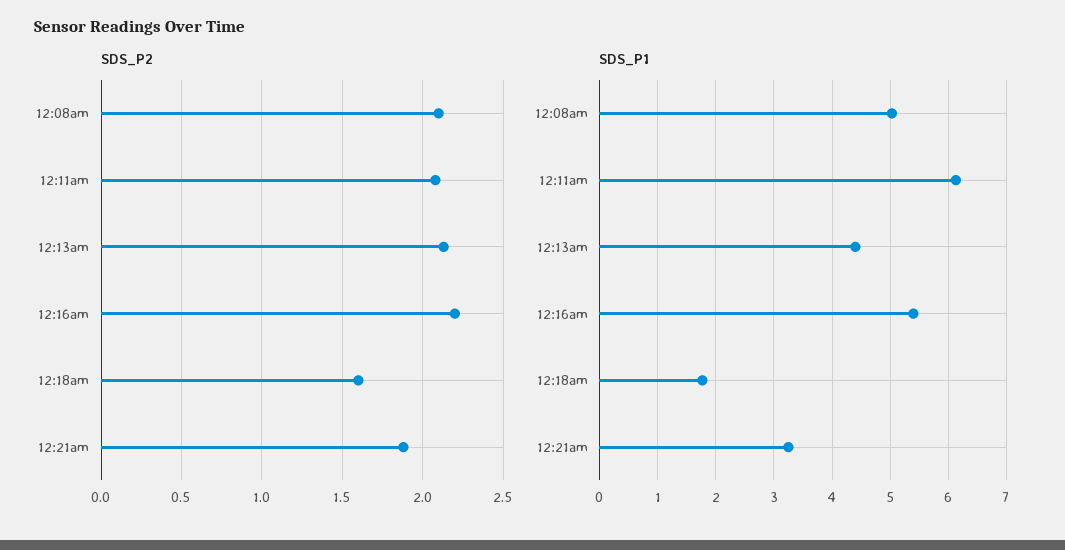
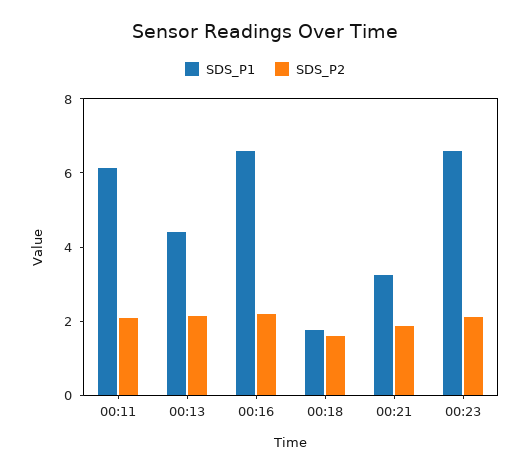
SDS_P2, 12:08am: 2.1 -> none
SDS_P1, 12:08am: 5 -> none
SDS_P1, 12:16am: 5.4 -> 6.5
SDS_P1, 00:23: none -> 6.5
SDS_P2, 00:23: none -> 2

